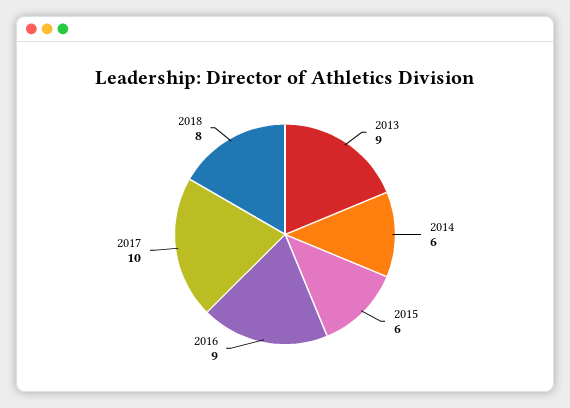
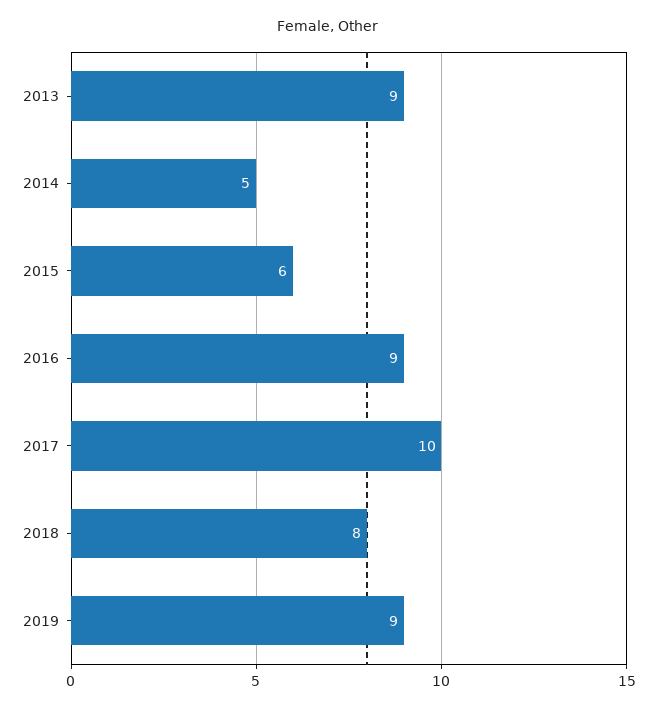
2014: 6 -> 5
2019: none -> 9

